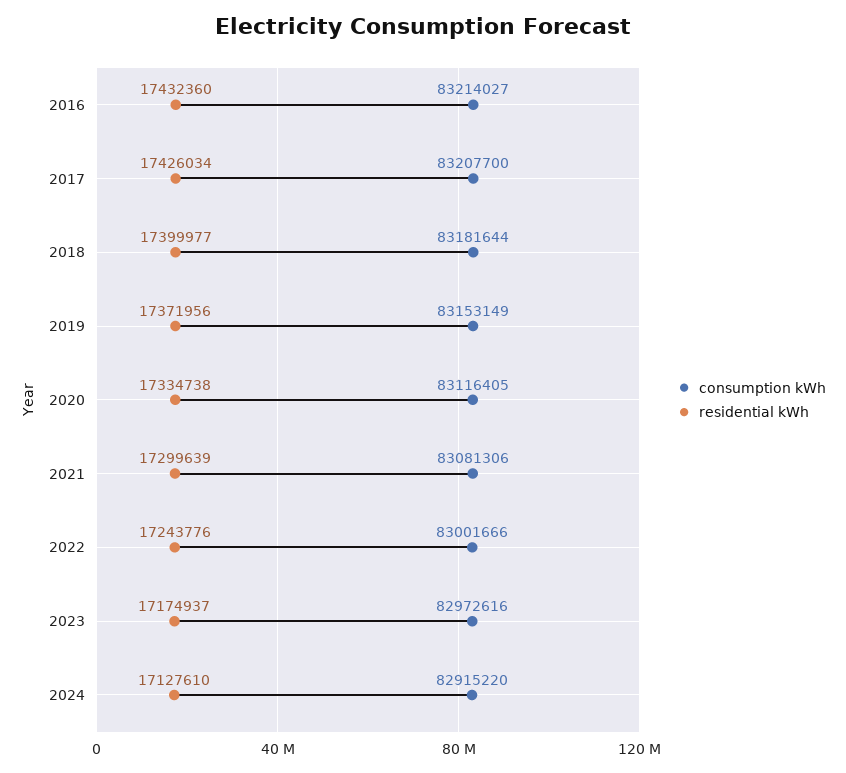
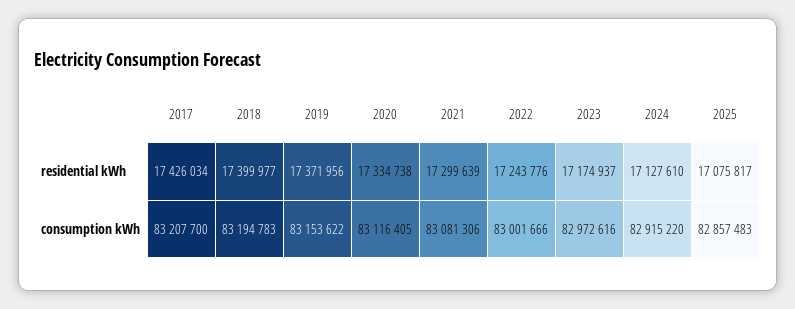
consumption kWh, 2016: 83214027 -> none
residential kWh, 2016: 17432360 -> none
consumption kWh, 2018: 83181644 -> 83194783
consumption kWh, 2019: 83153149 -> 83153622
residential kWh, 2025: none -> 17075817
consumption kWh, 2025: none -> 82857483

